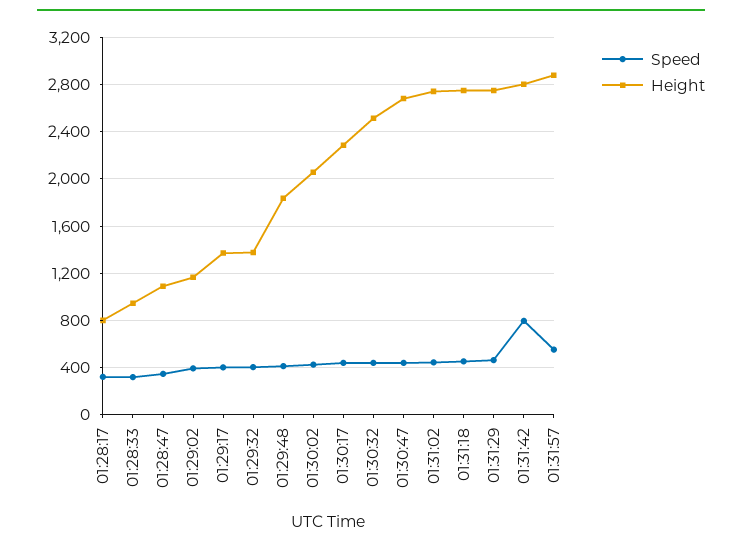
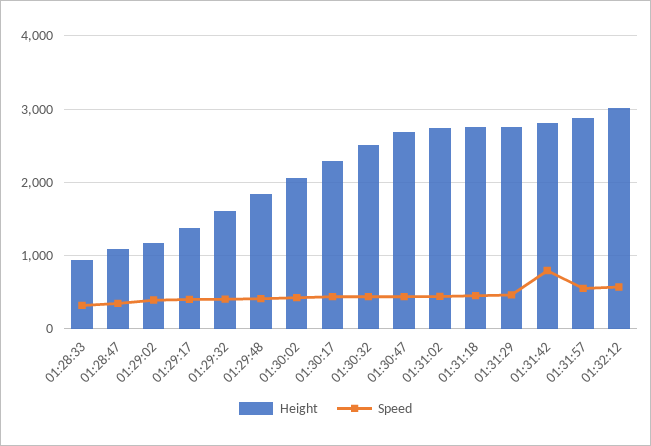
Speed, 01:28:17: 300 -> none
Height, 01:28:17: 800 -> none
Height, 01:29:32: 1400 -> 1600
Height, 01:32:12: none -> 3000
Speed, 01:32:12: none -> 600

